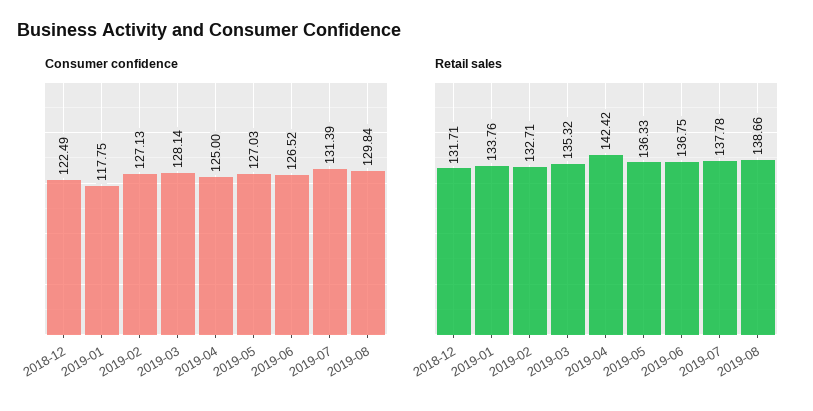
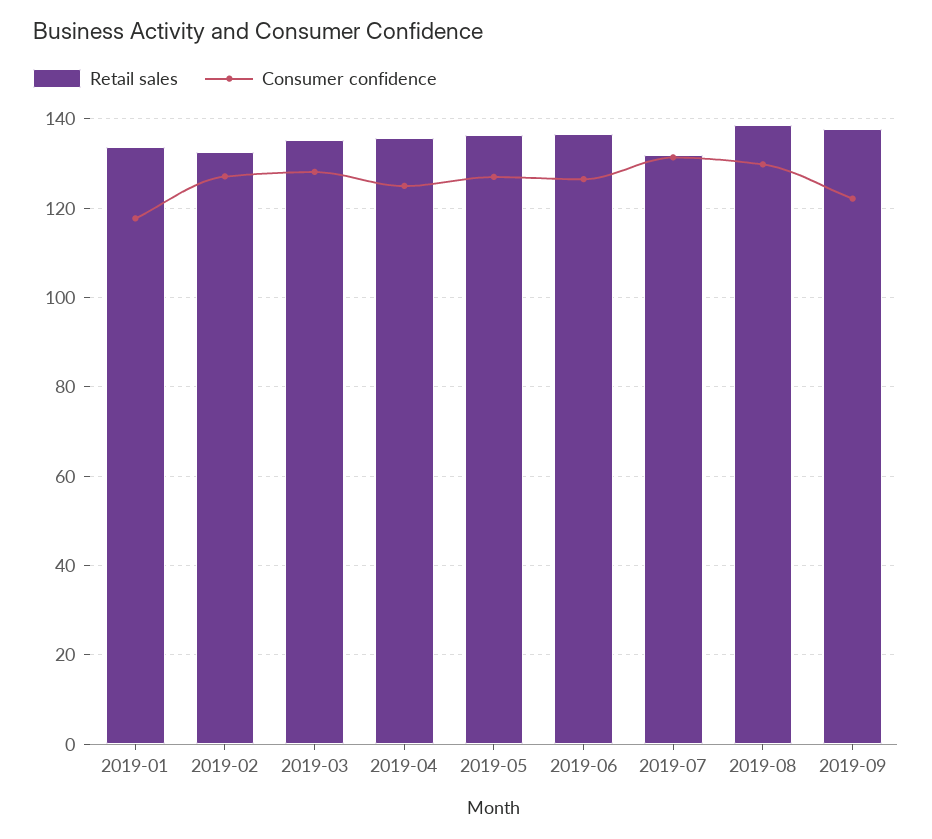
Consumer confidence, 2018-12: 122.49 -> none
Retail sales, 2018-12: 131.71 -> none
Retail sales, 2019-04: 142.42 -> 136
Retail sales, 2019-07: 137.78 -> 132
Retail sales, 2019-09: none -> 138
Consumer confidence, 2019-09: none -> 122

